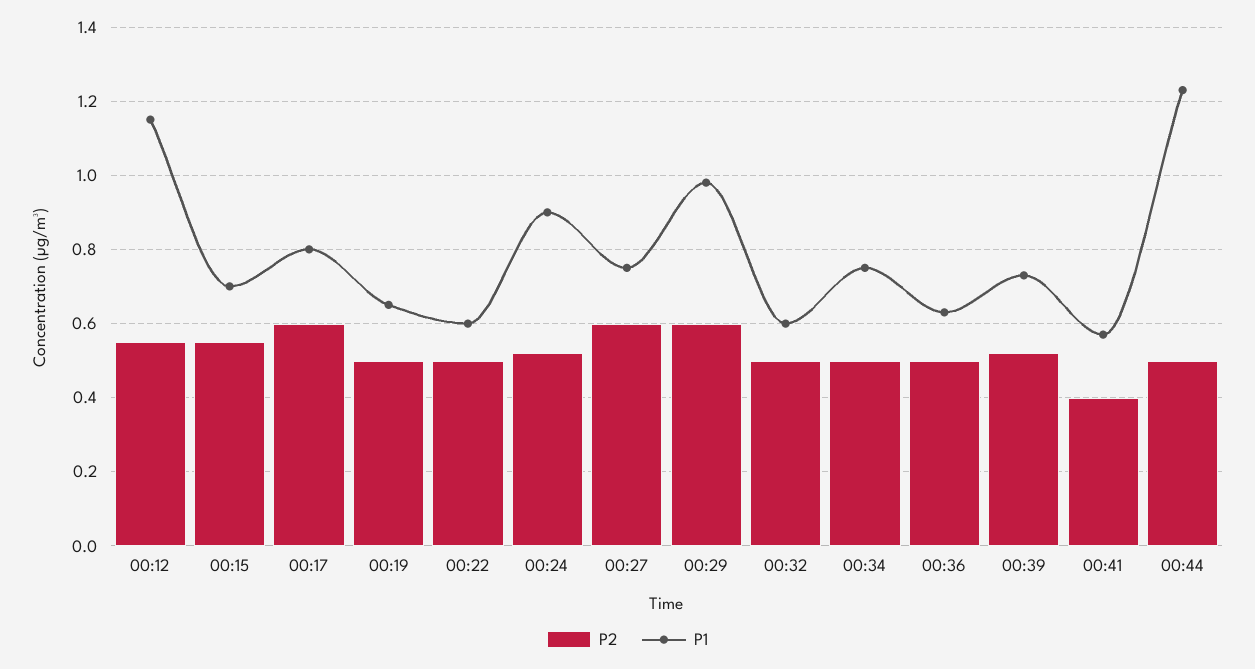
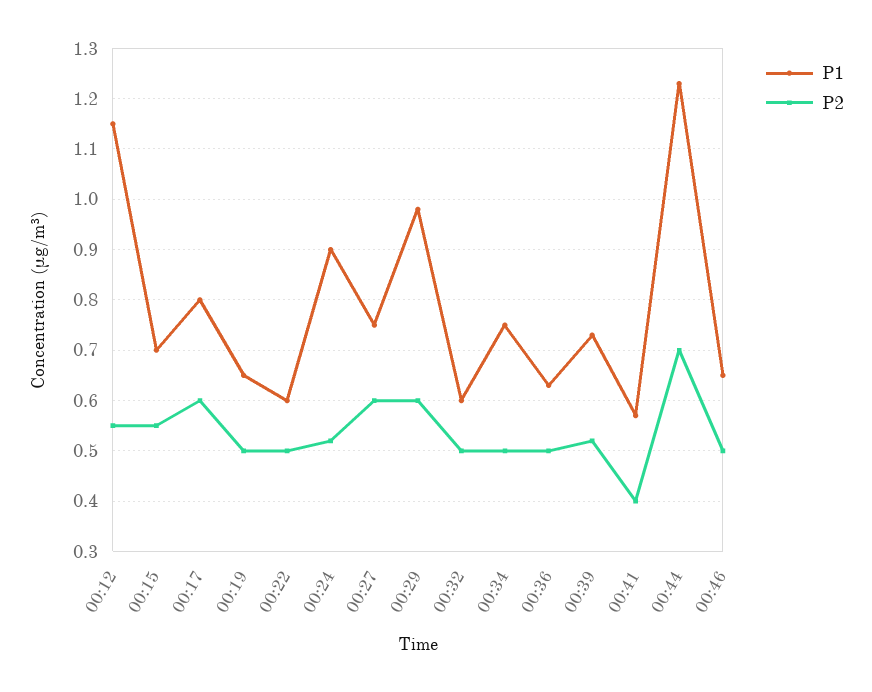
P2, 00:44: 0.5 -> 0.7
P1, 00:46: none -> 0.65
P2, 00:46: none -> 0.5

